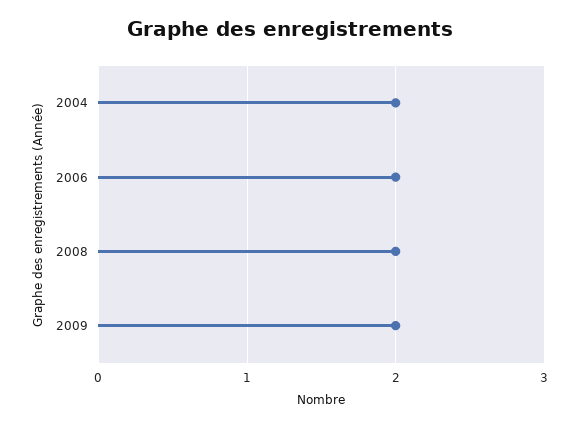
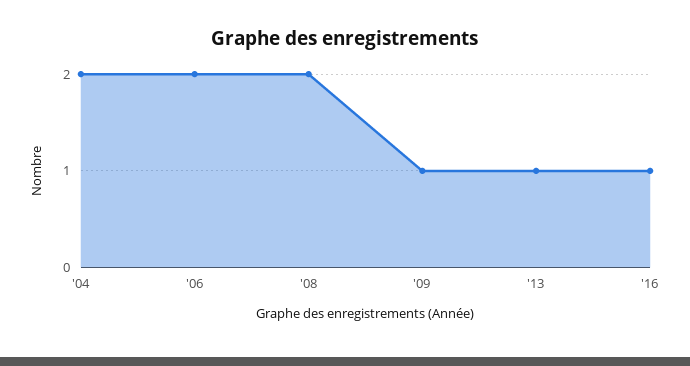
2009: 2 -> 1
'13: none -> 1
'16: none -> 1

